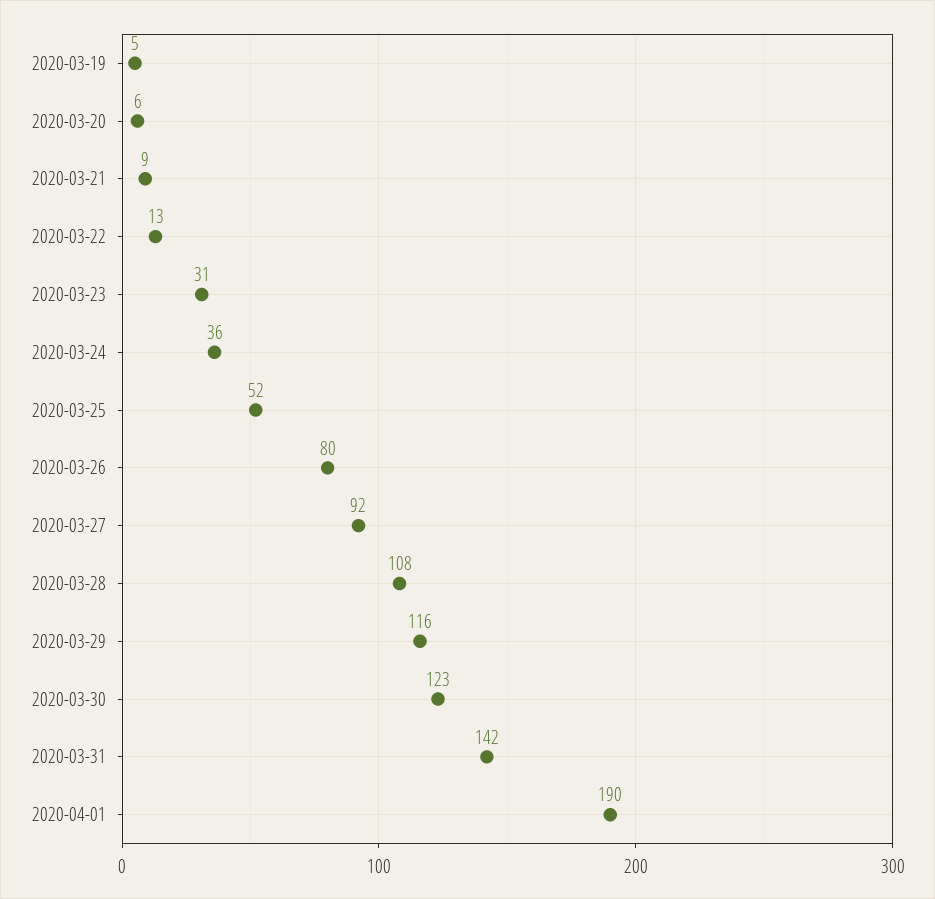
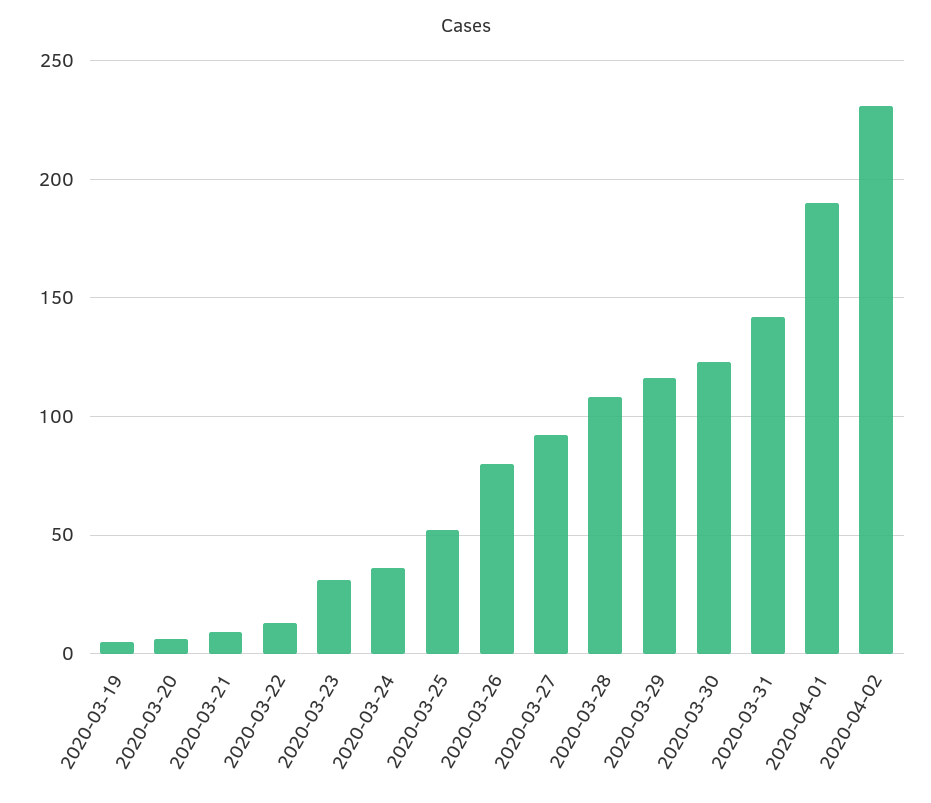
2020-04-02: none -> 230

